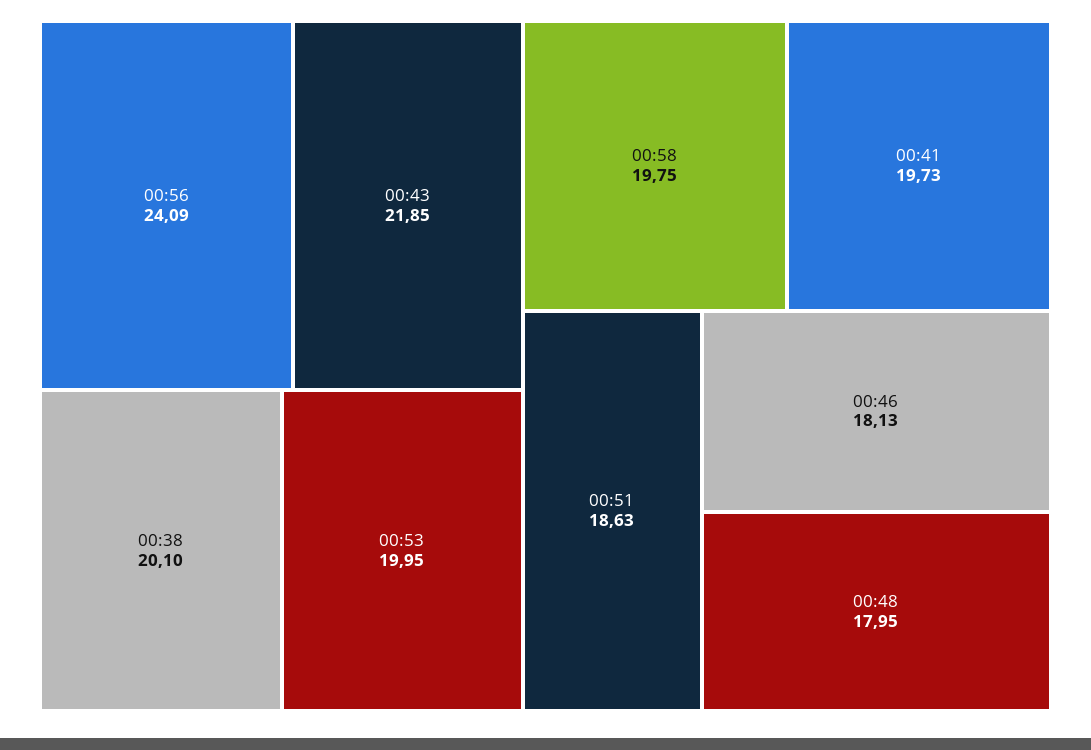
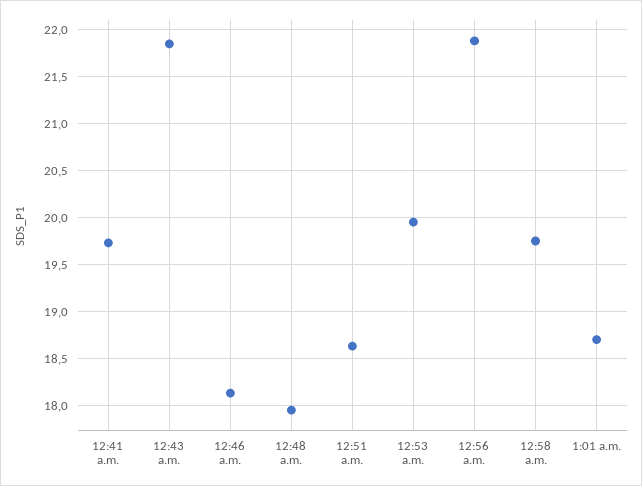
00:56: 24.09 -> 21.9
00:38: 20.1 -> none
1:01 a.m.: none -> 18.7

